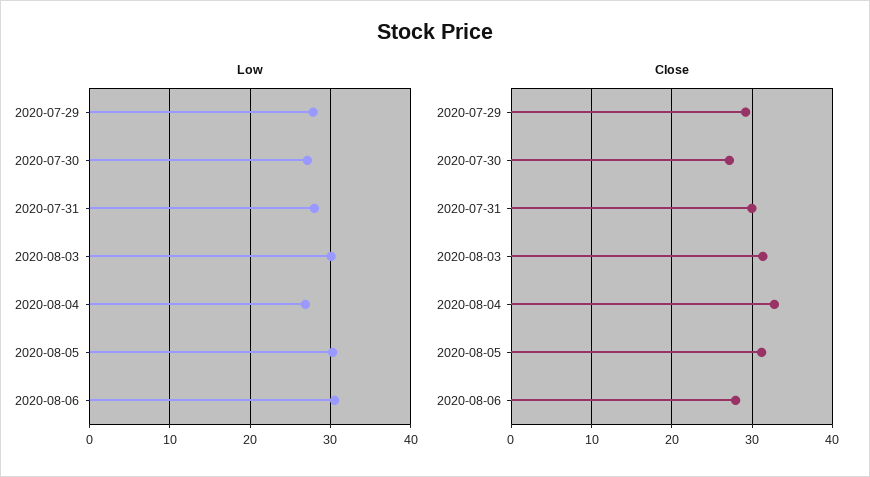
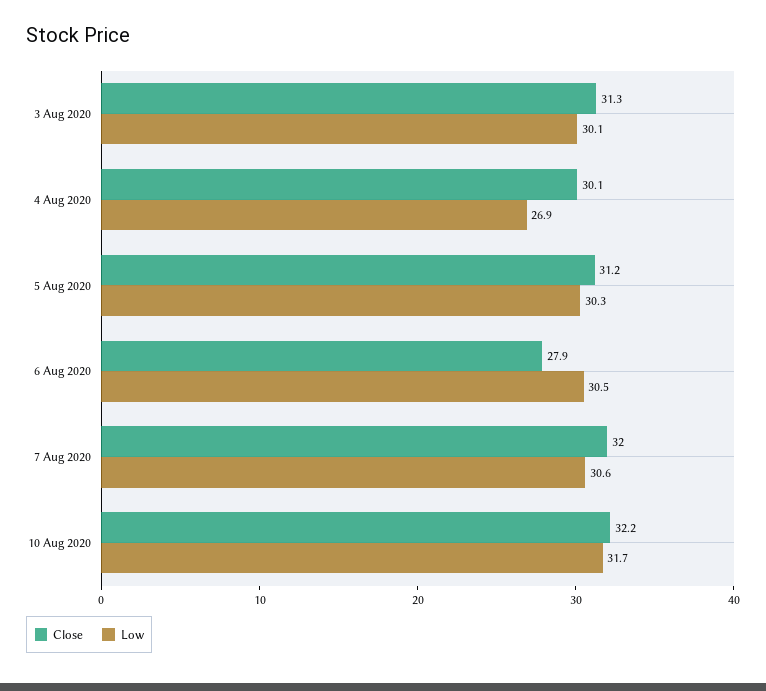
Low, 2020-07-29: 28 -> none
Low, 2020-07-30: 27 -> none
Low, 2020-07-31: 28 -> none
Close, 2020-07-29: 29 -> none
Close, 2020-07-30: 27 -> none
Close, 2020-07-31: 30 -> none
Close, 2020-08-04: 33 -> 30.1
Close, 7 Aug 2020: none -> 32
Low, 7 Aug 2020: none -> 30.6
Close, 10 Aug 2020: none -> 32.2
Low, 10 Aug 2020: none -> 31.7

